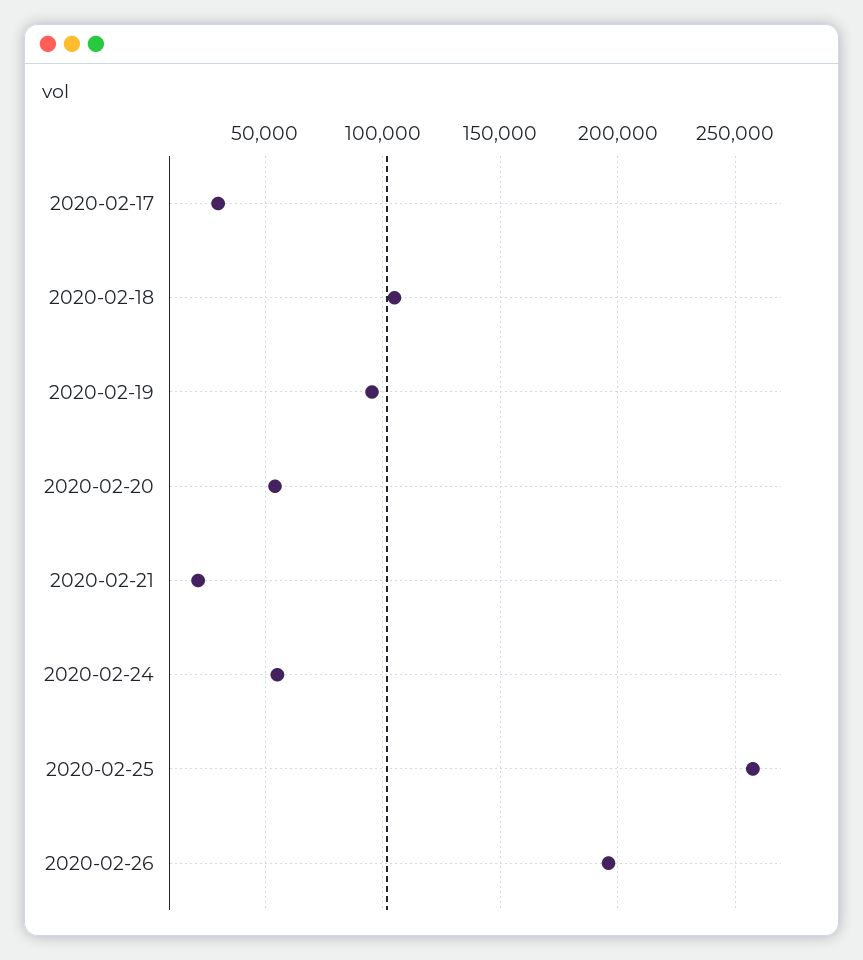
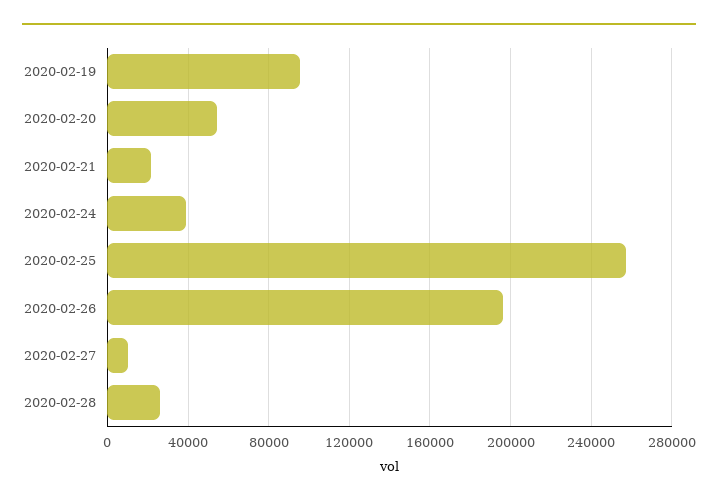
2020-02-17: 30000 -> none
2020-02-18: 105000 -> none
2020-02-24: 55000 -> 40000
2020-02-27: none -> 10000
2020-02-28: none -> 25000

